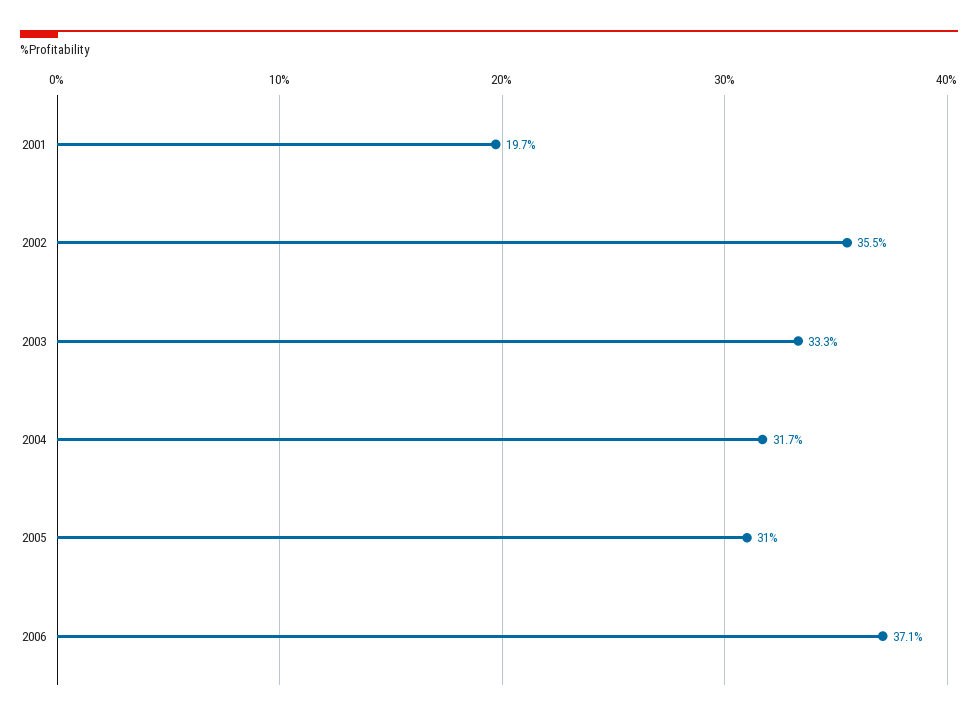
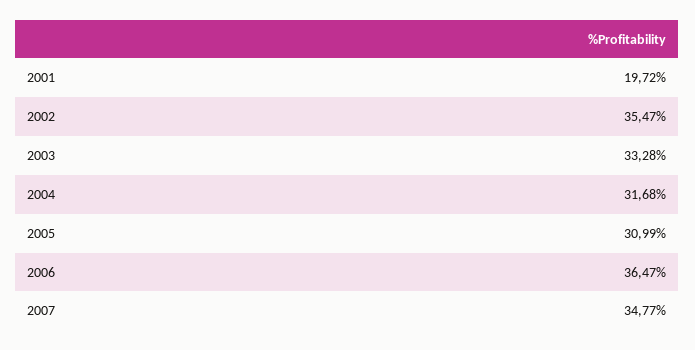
2006: 37.1 -> 36.47
2007: none -> 34.77

